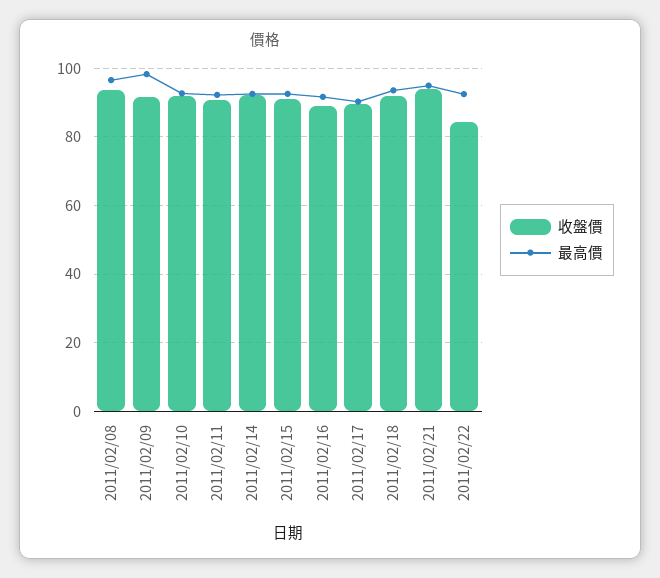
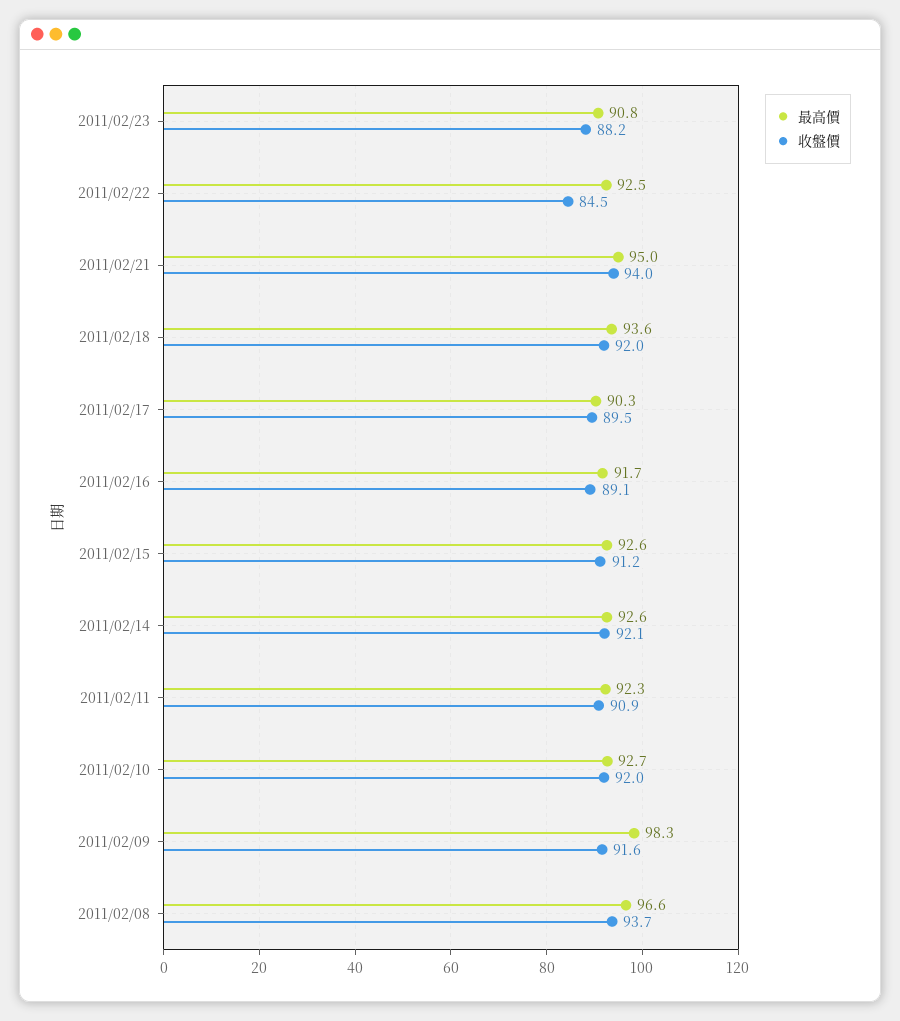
最高價, 2011/02/23: none -> 90.8
收盤價, 2011/02/23: none -> 88.2

